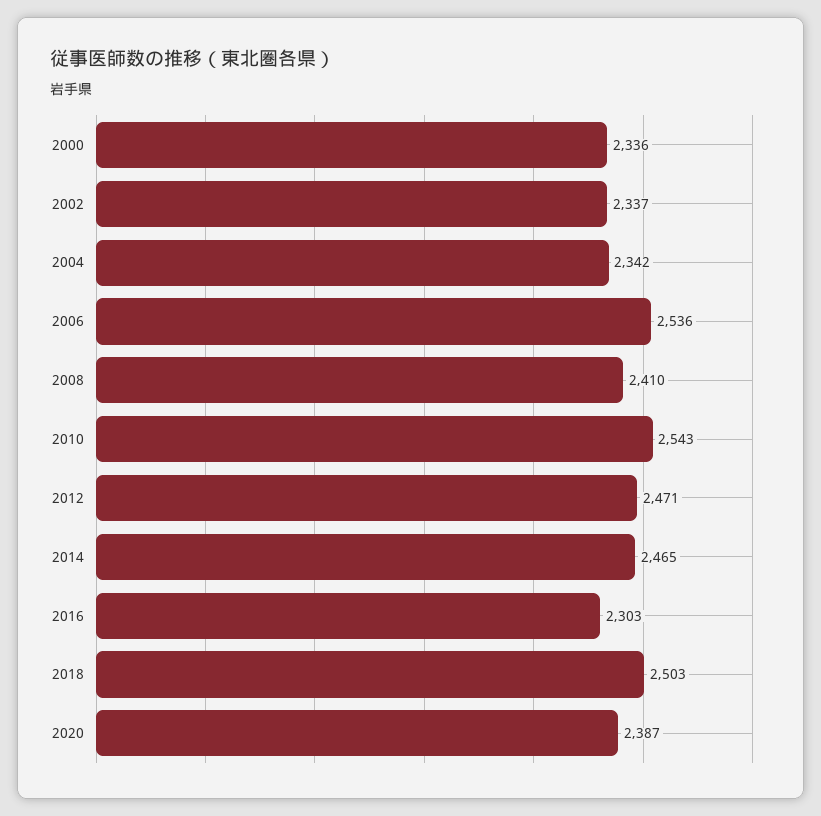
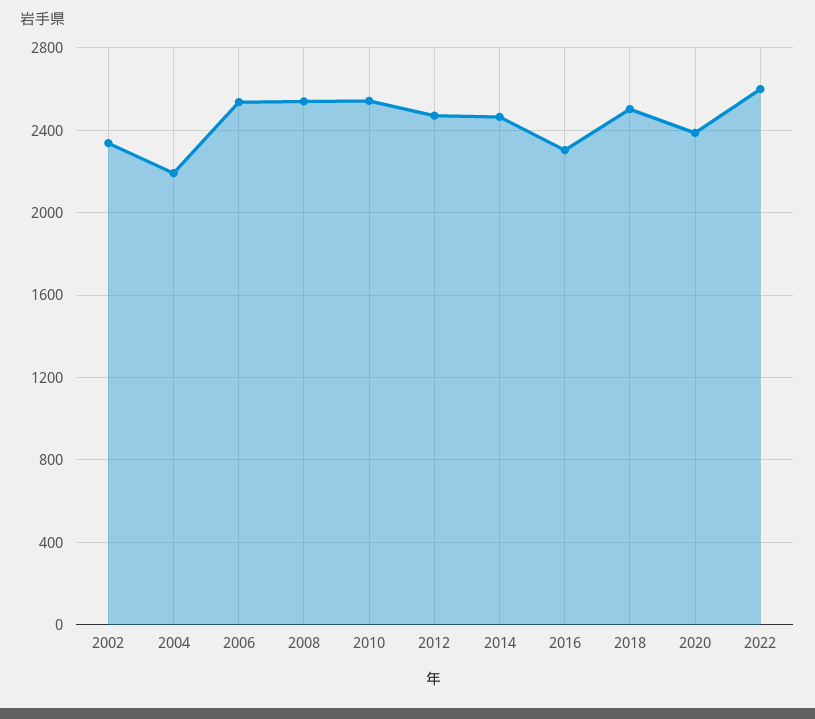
2000: 2336 -> none
2004: 2342 -> 2200
2008: 2410 -> 2550
2022: none -> 2600

